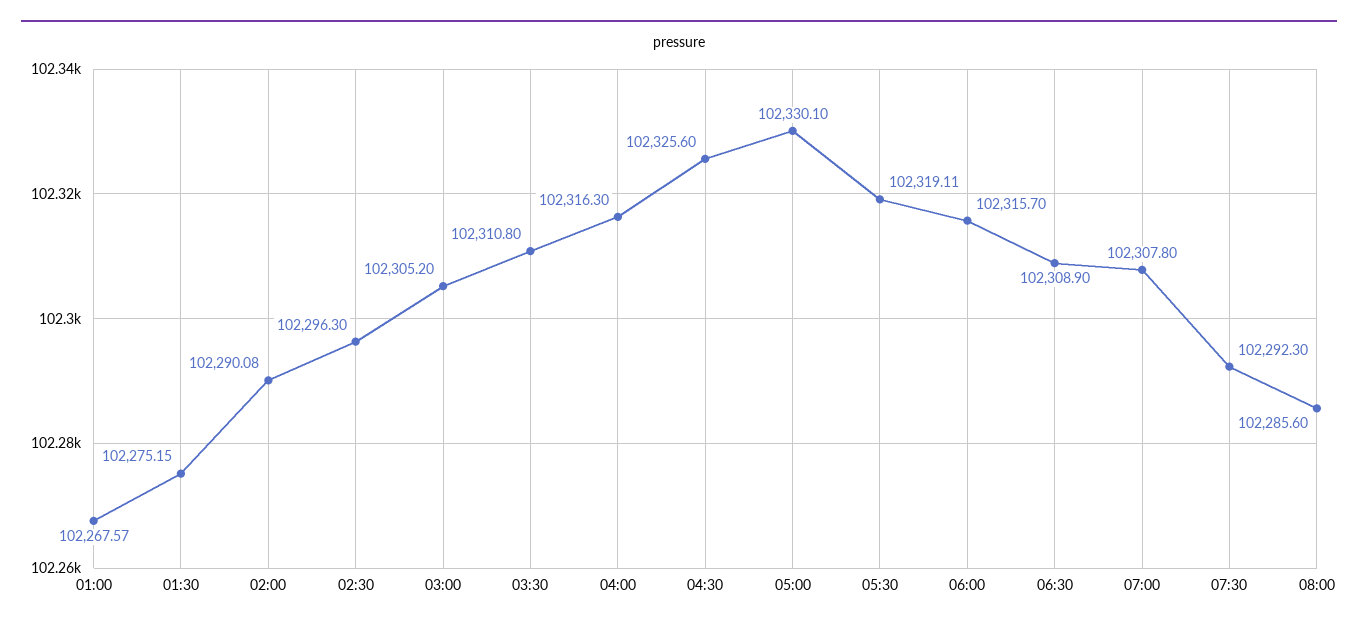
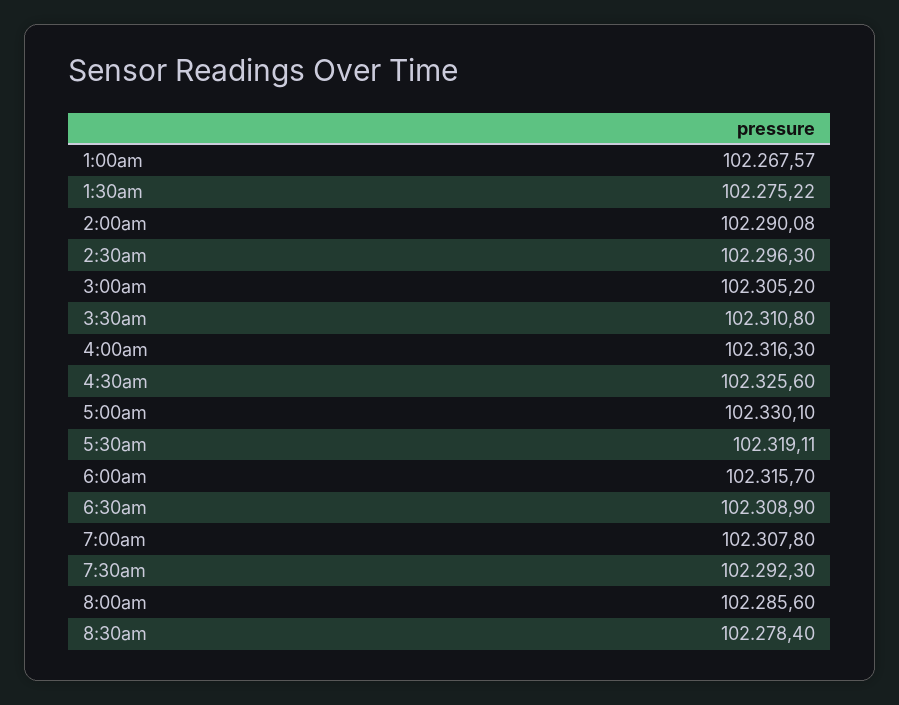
01:30: 102275.15 -> 102275.22
8:30am: none -> 102278.4

